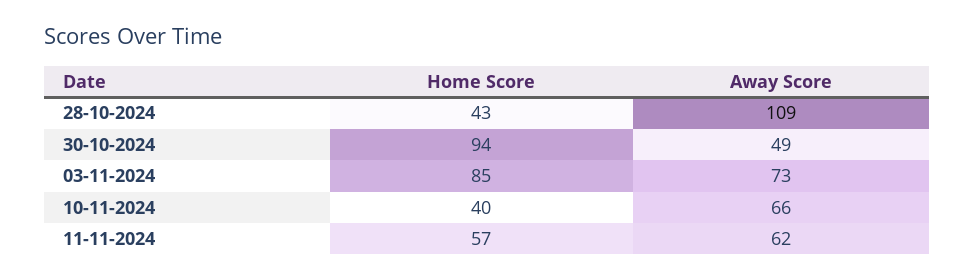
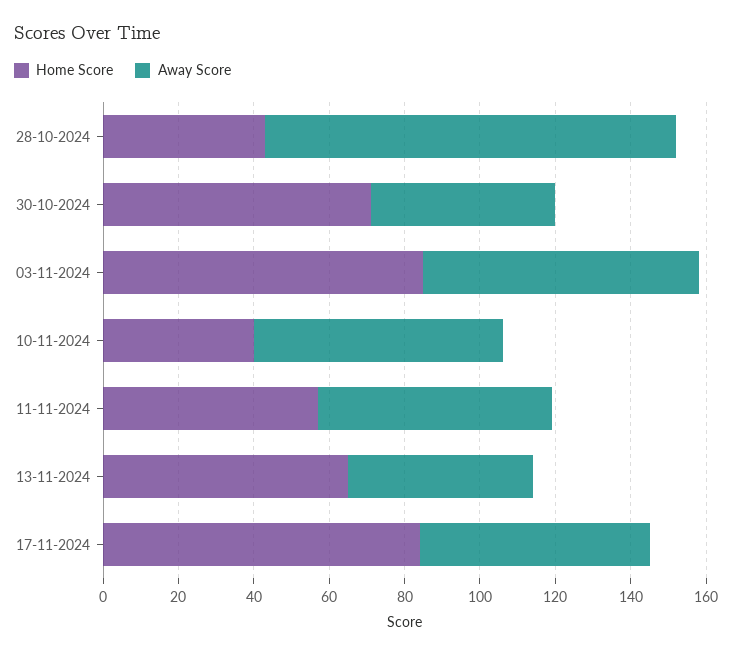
Home Score, 30-10-2024: 94 -> 70
Home Score, 13-11-2024: none -> 65
Away Score, 13-11-2024: none -> 50
Home Score, 17-11-2024: none -> 85
Away Score, 17-11-2024: none -> 60

